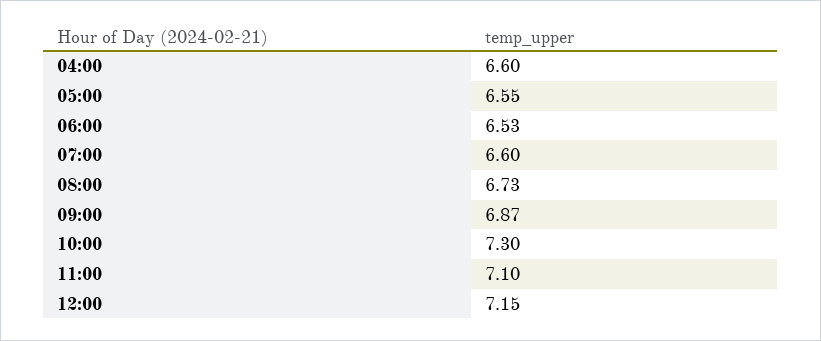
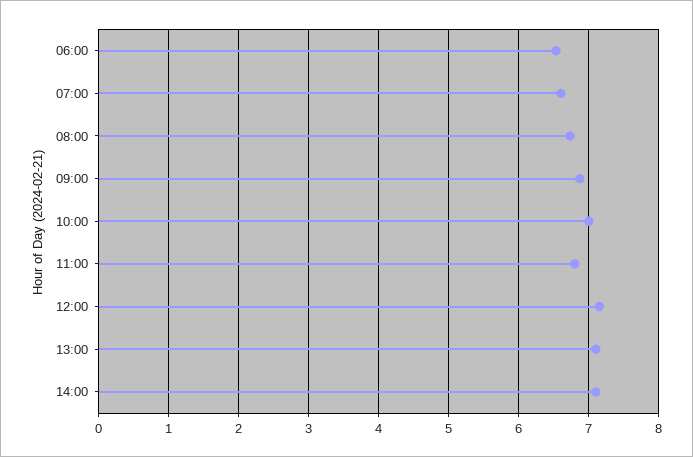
04:00: 6.6 -> none
05:00: 6.55 -> none
10:00: 7.3 -> 7
11:00: 7.1 -> 6.8
13:00: none -> 7.1
14:00: none -> 7.1

